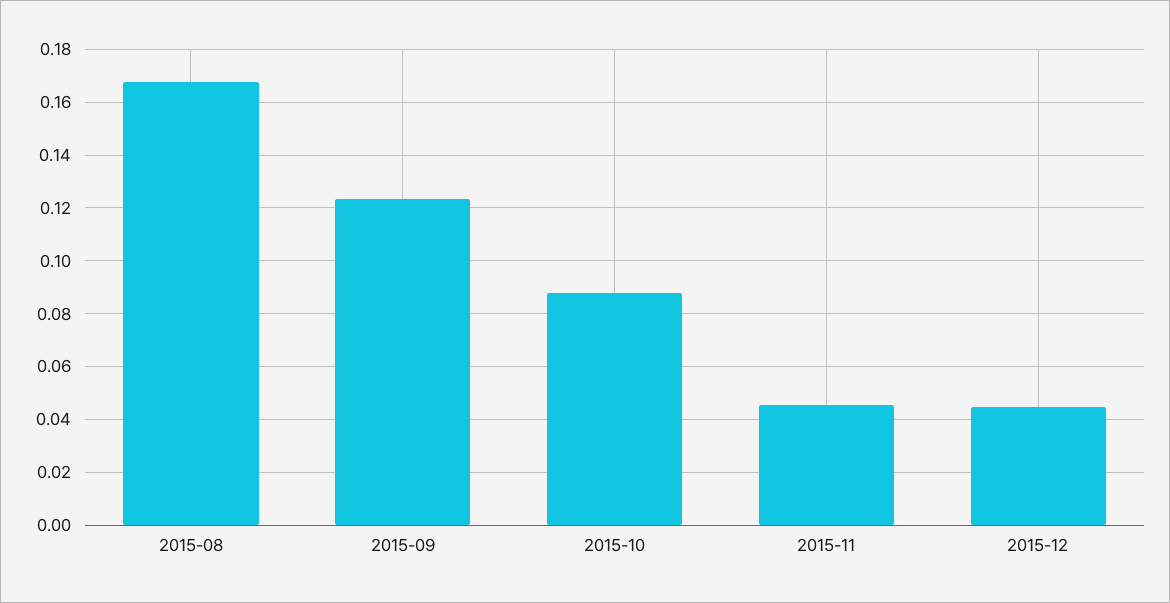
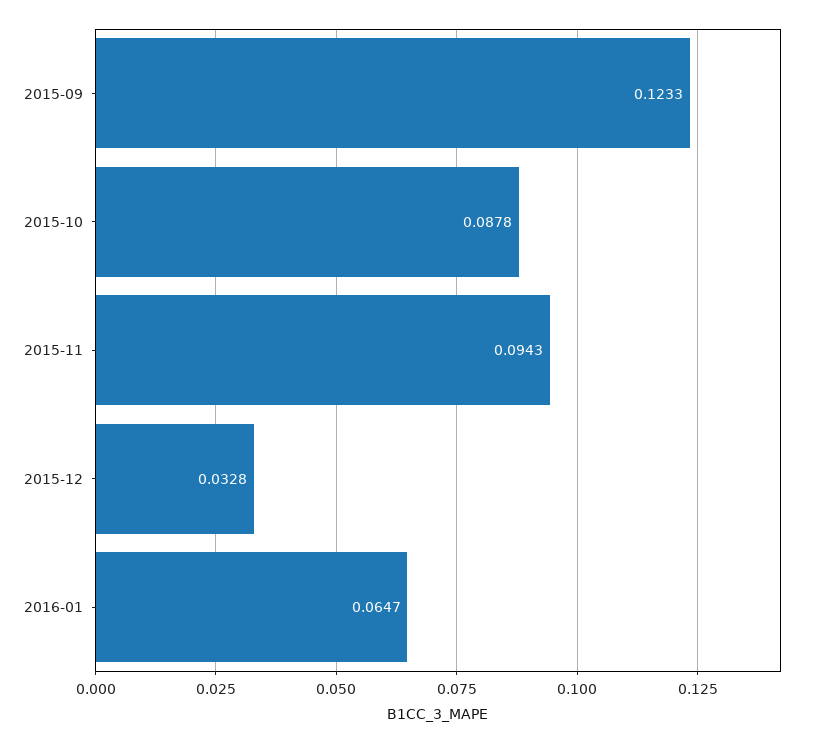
2015-08: 0.1675 -> none
2015-11: 0.045 -> 0.0943
2015-12: 0.045 -> 0.0328
2016-01: none -> 0.0647

